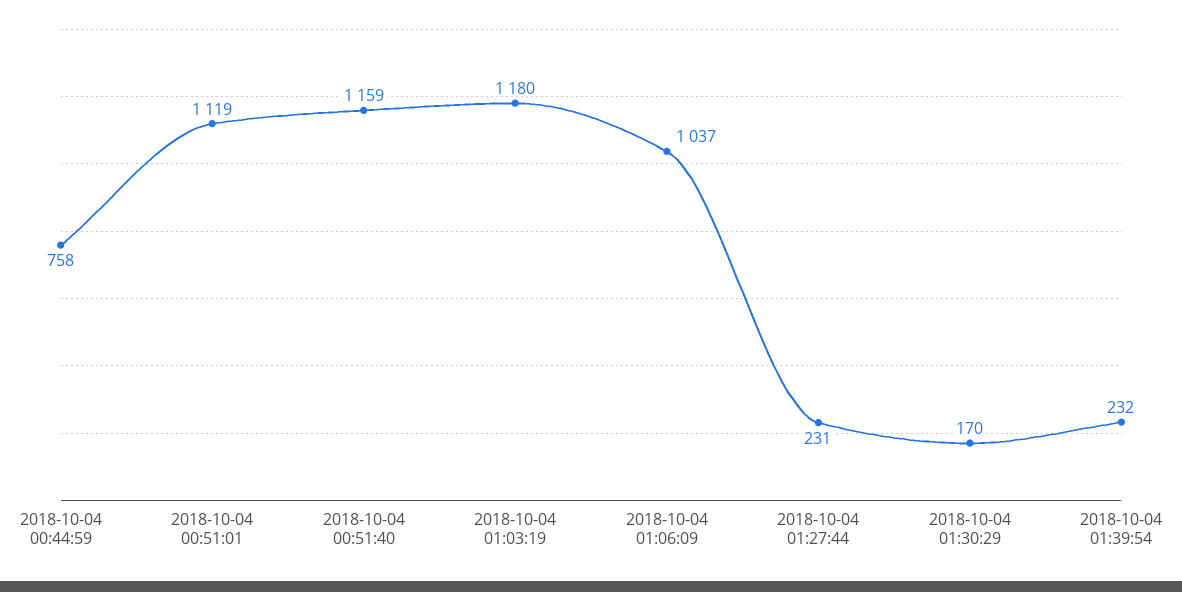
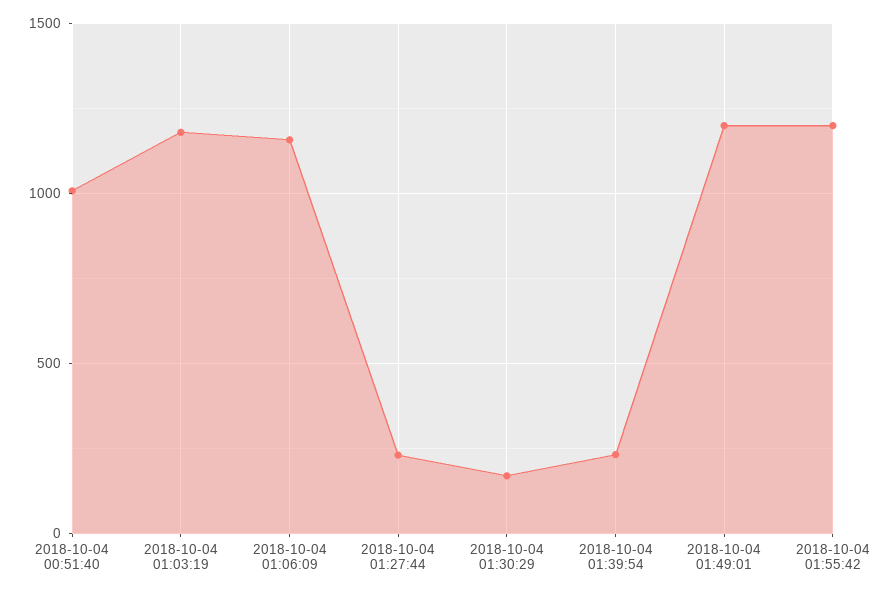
2018-10-04 00:44:59: 758 -> none
2018-10-04 00:51:01: 1119 -> none
2018-10-04 00:51:40: 1159 -> 1000
2018-10-04 01:06:09: 1037 -> 1150
2018-10-04 01:49:01: none -> 1200
2018-10-04 01:55:42: none -> 1200

